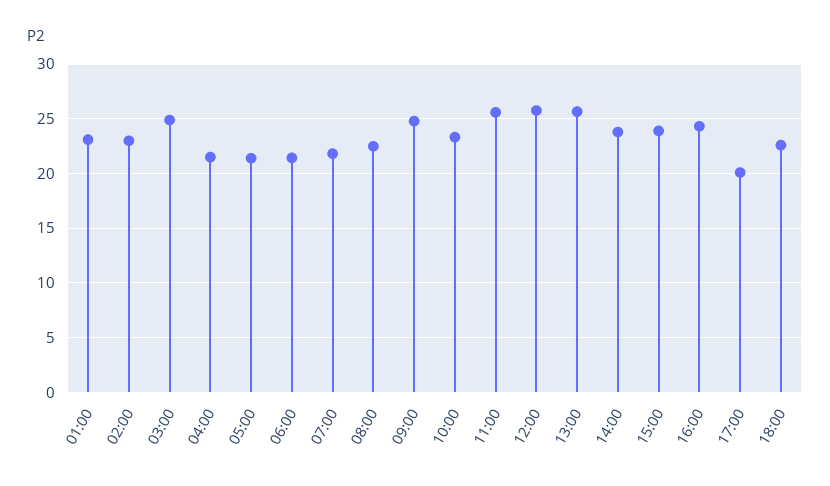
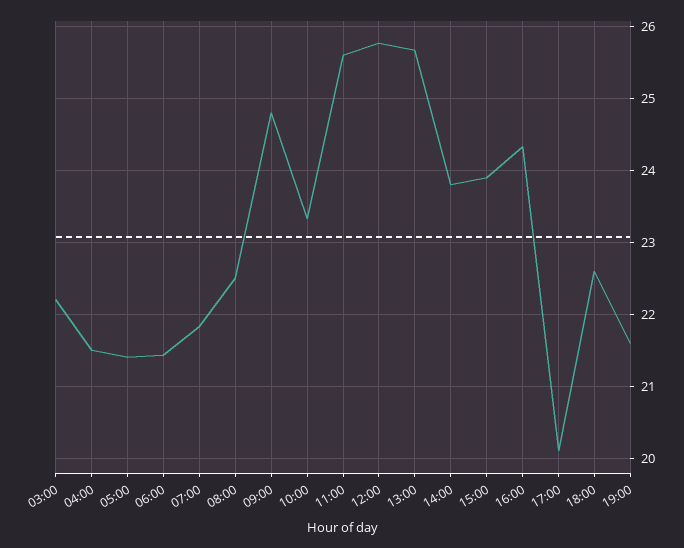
01:00: 23 -> none
02:00: 23 -> none
03:00: 25 -> 22.2
19:00: none -> 21.6

